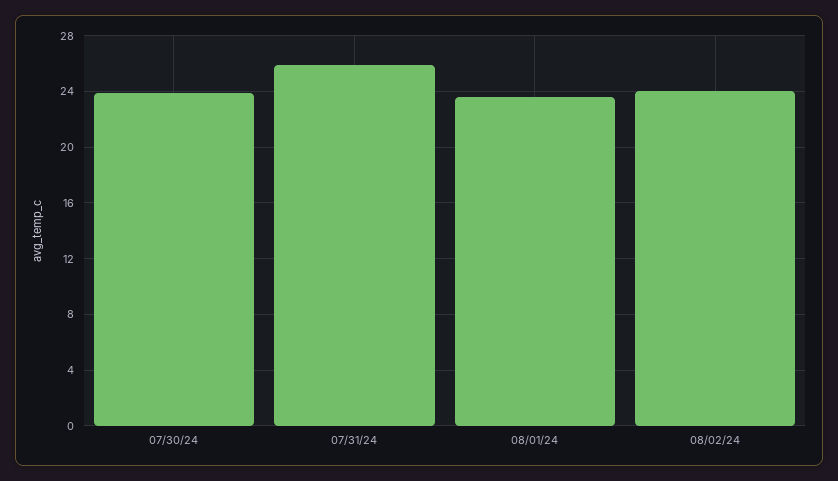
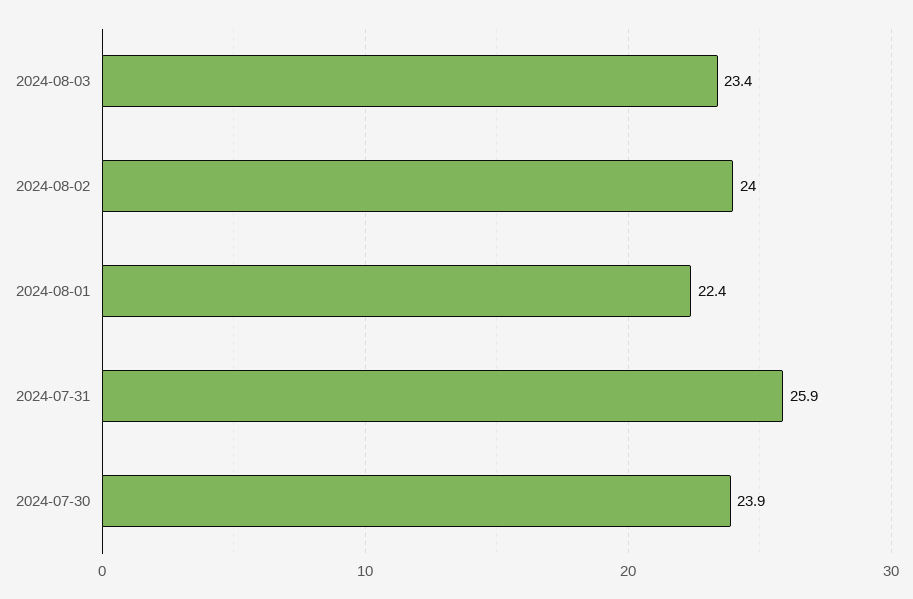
08/01/24: 23.5 -> 22.4
2024-08-03: none -> 23.4

